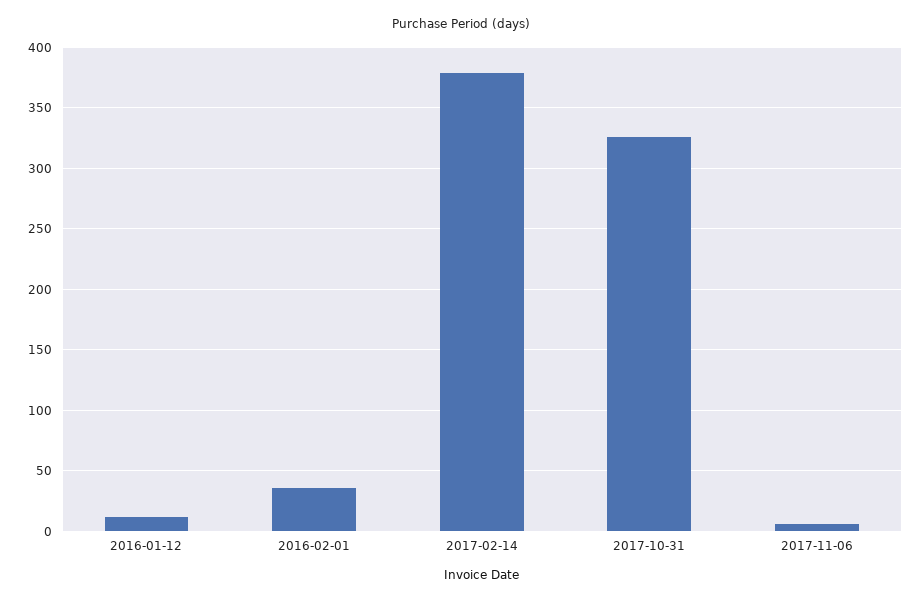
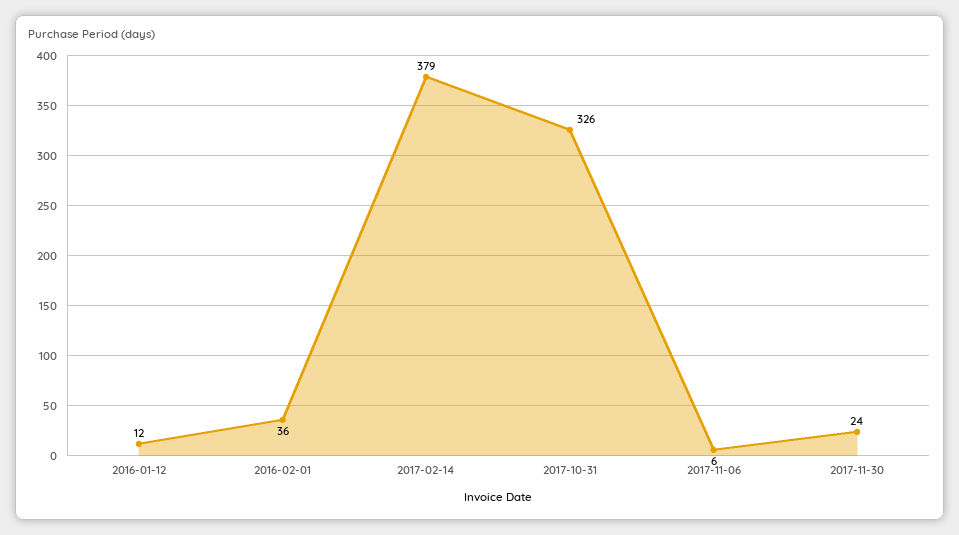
2017-11-30: none -> 24

